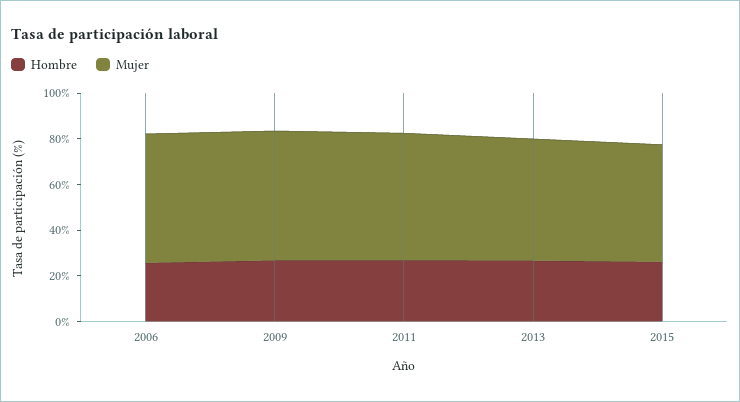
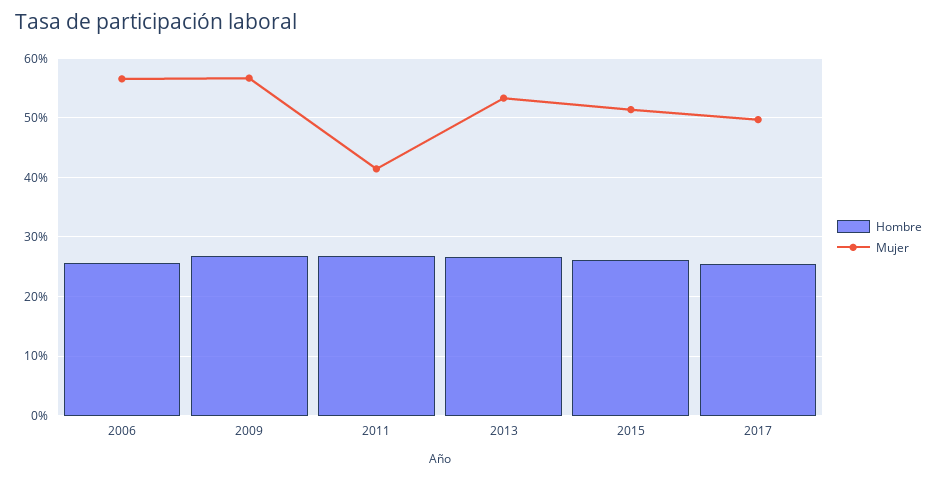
Mujer, 2011: 55 -> 42
Hombre, 2017: none -> 26
Mujer, 2017: none -> 50

